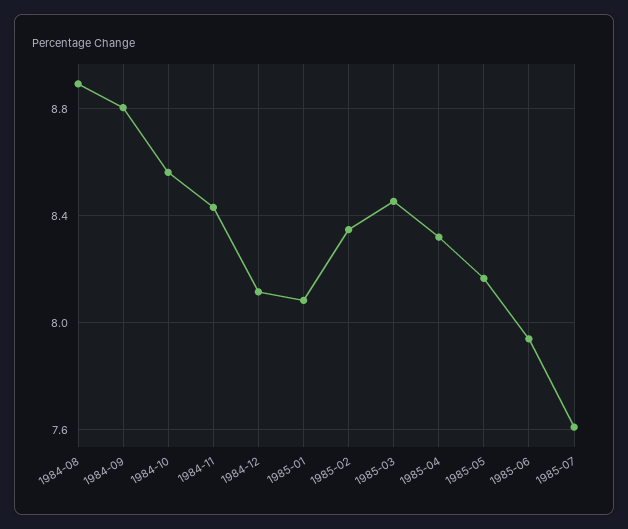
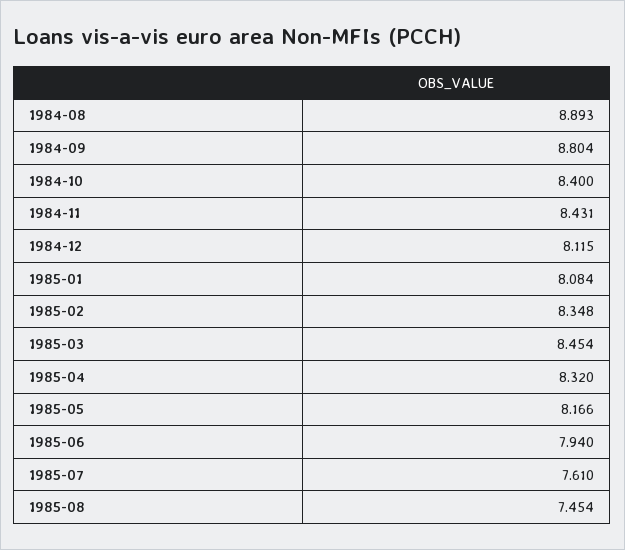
1984-10: 8.55 -> 8.4
1985-08: none -> 7.454

